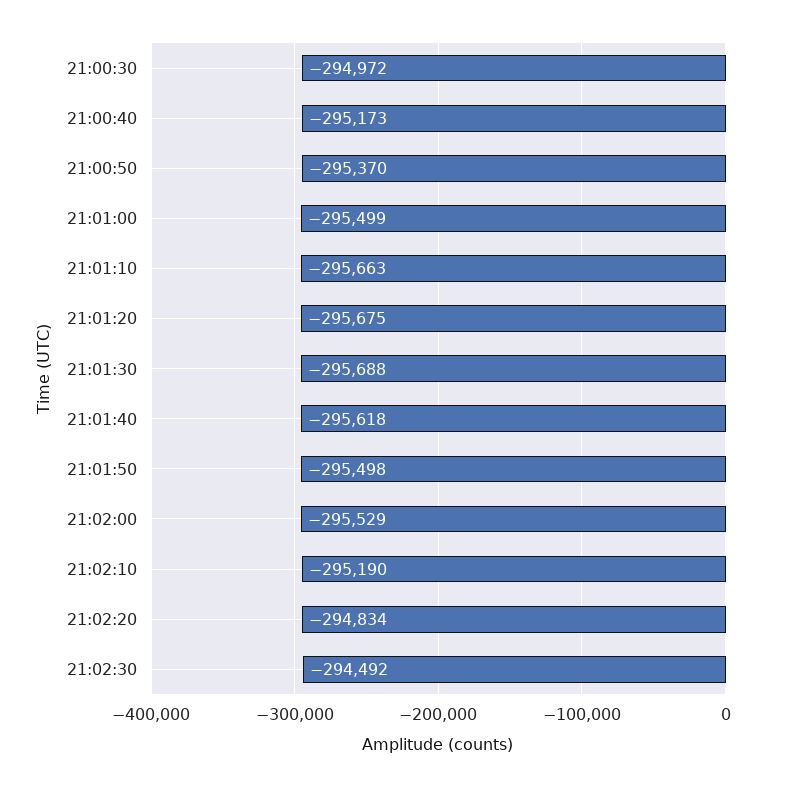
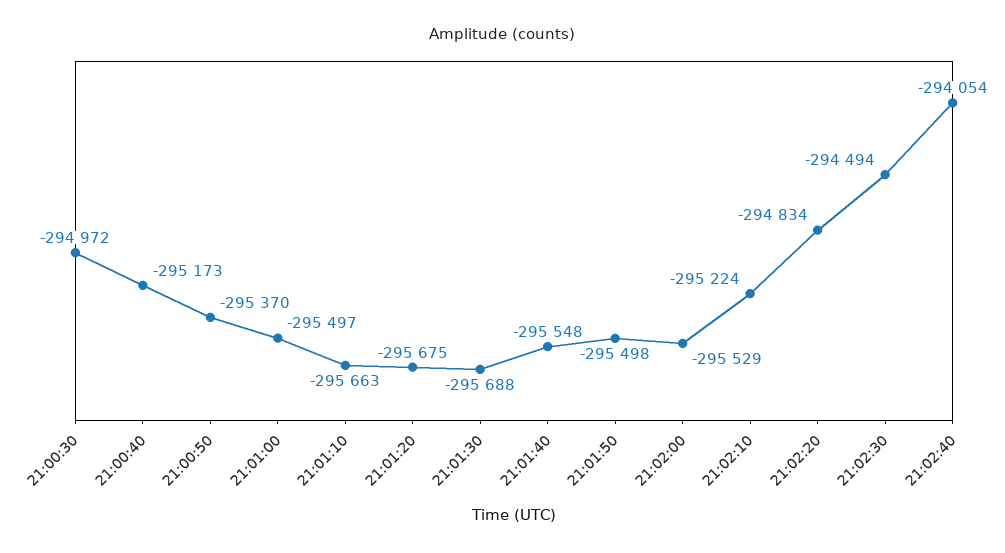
21:01:00: -295499 -> -295497
21:01:40: -295618 -> -295548
21:02:10: -295190 -> -295224
21:02:30: -294492 -> -294494
21:02:40: none -> -294054

